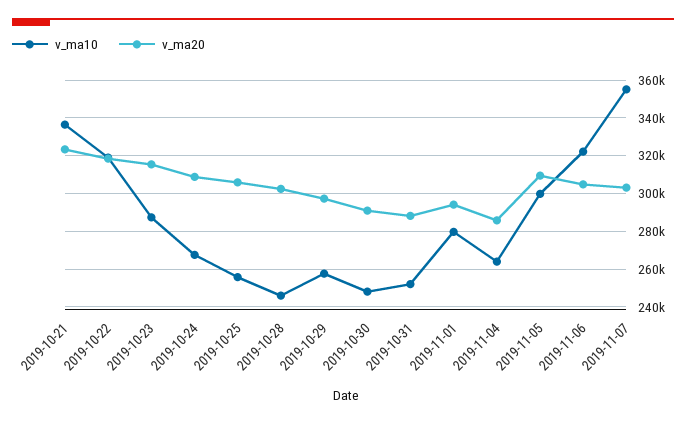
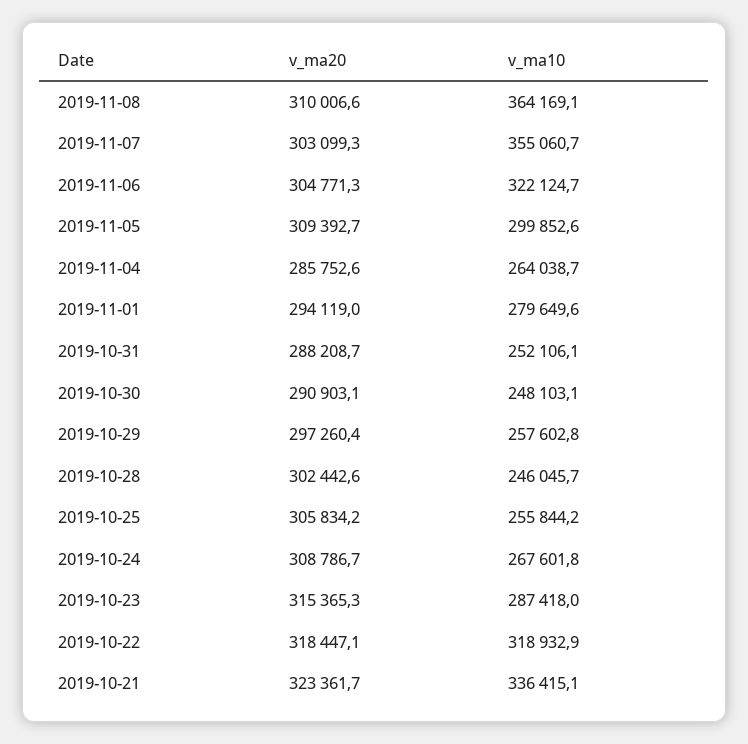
v_ma20, 2019-11-08: none -> 310006.6
v_ma10, 2019-11-08: none -> 364169.1

